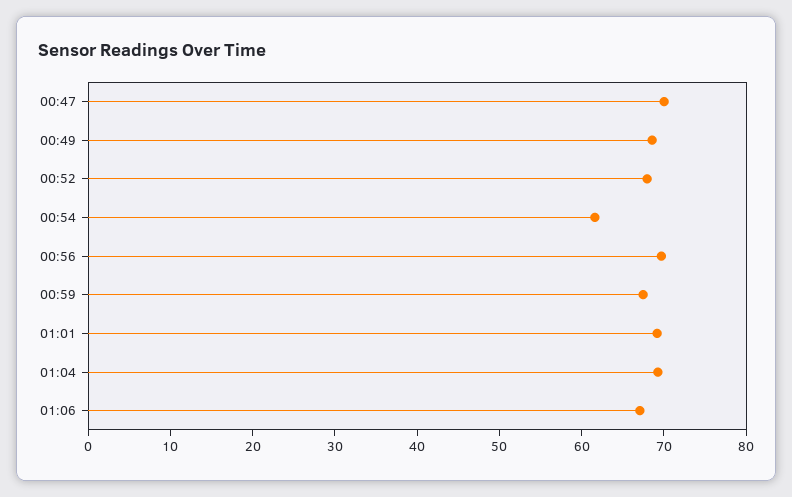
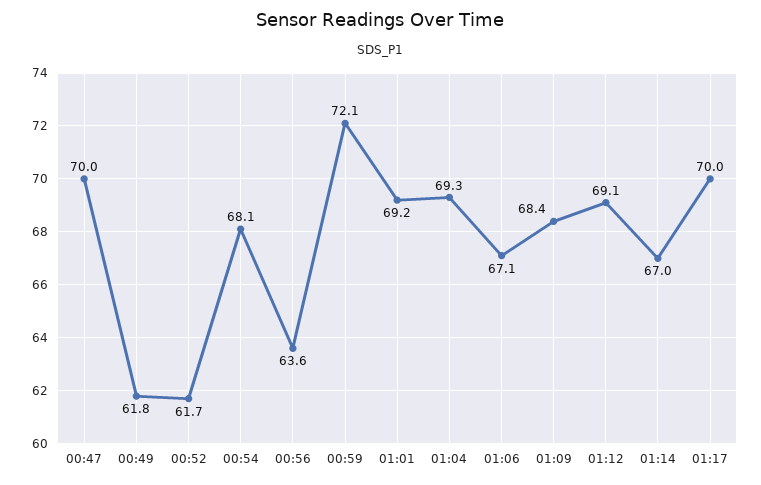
00:49: 68 -> 61.8
00:52: 68 -> 61.7
00:54: 62 -> 68.1
00:56: 70 -> 63.6
00:59: 68 -> 72.1
01:09: none -> 68.4
01:12: none -> 69.1
01:14: none -> 67
01:17: none -> 70

